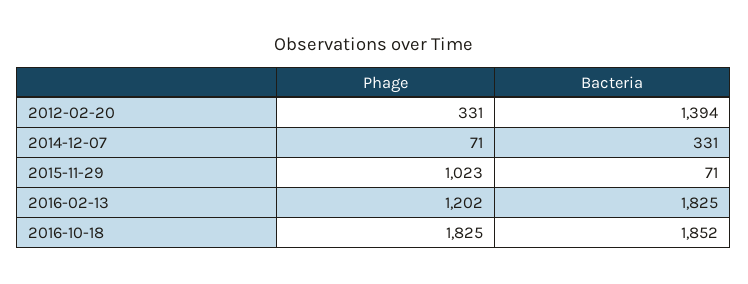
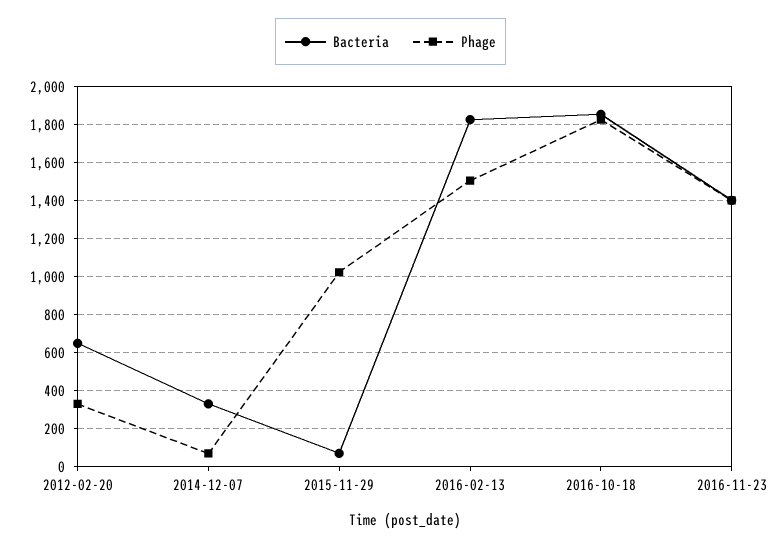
Bacteria, 2012-02-20: 1394 -> 650
Phage, 2016-02-13: 1202 -> 1500
Bacteria, 2016-11-23: none -> 1400
Phage, 2016-11-23: none -> 1400

